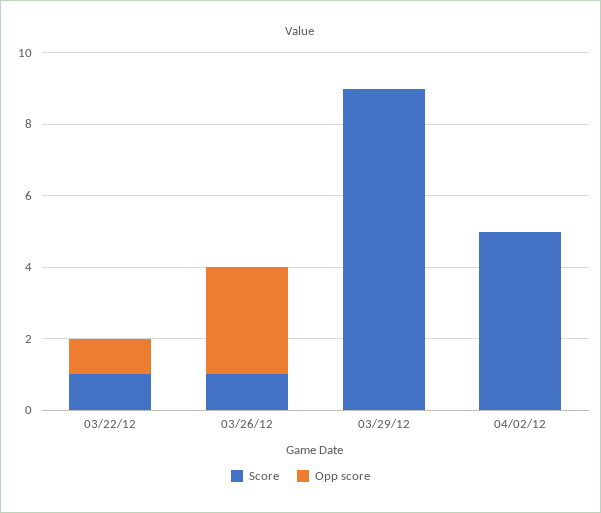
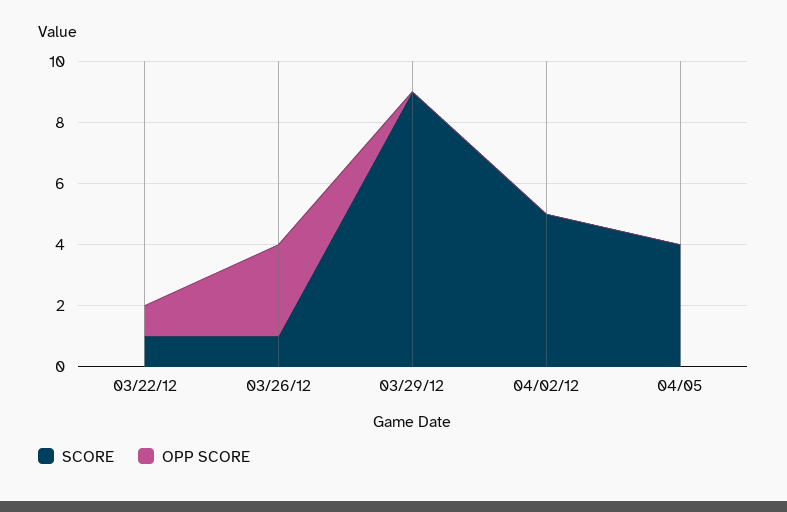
Score, 04/05: none -> 4
Opp score, 04/05: none -> 0

